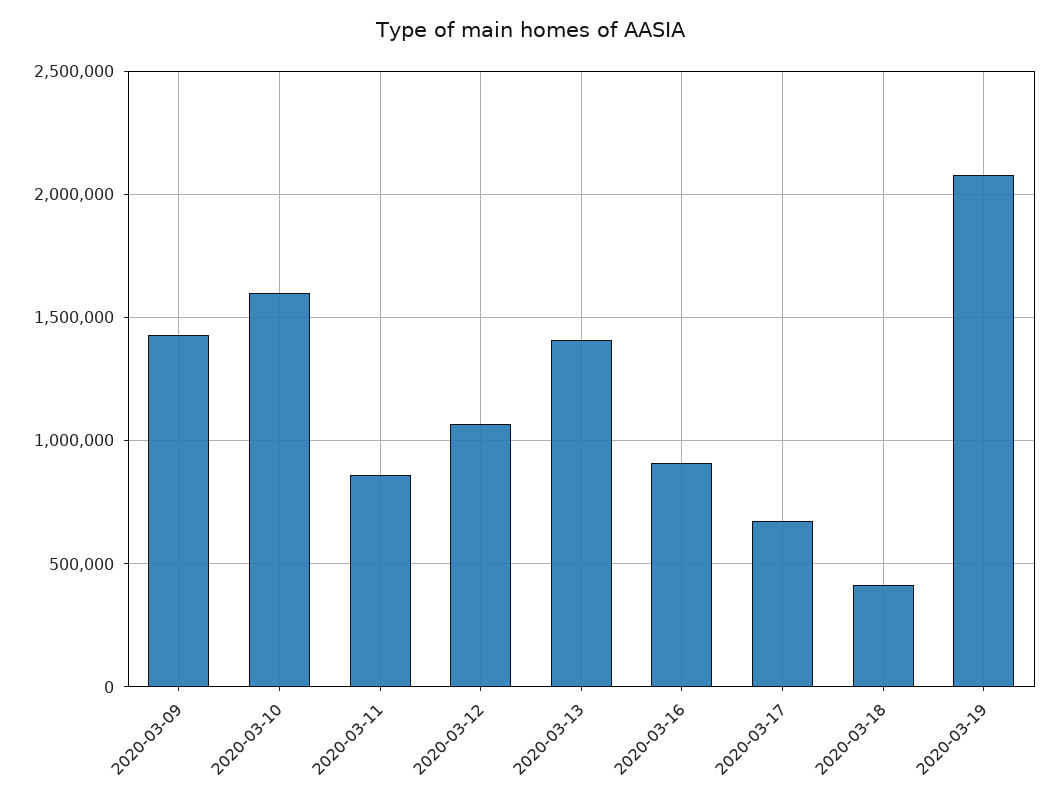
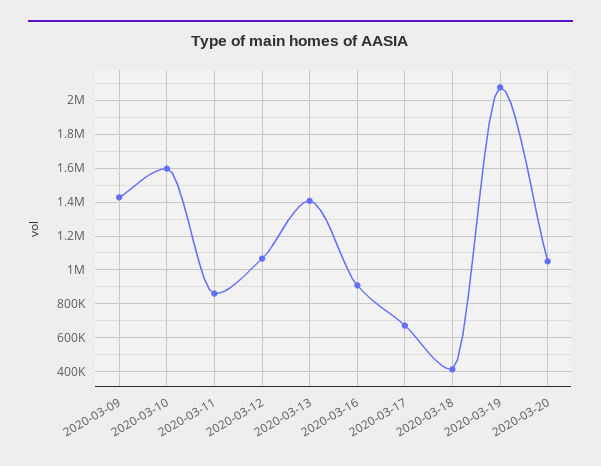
2020-03-20: none -> 1050000

